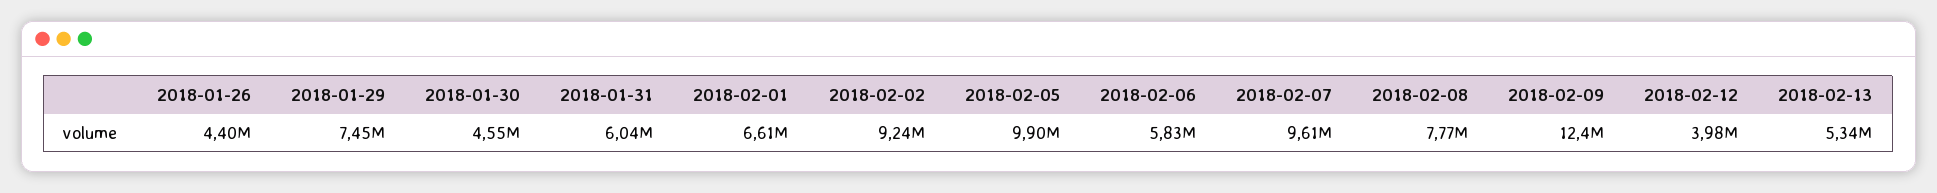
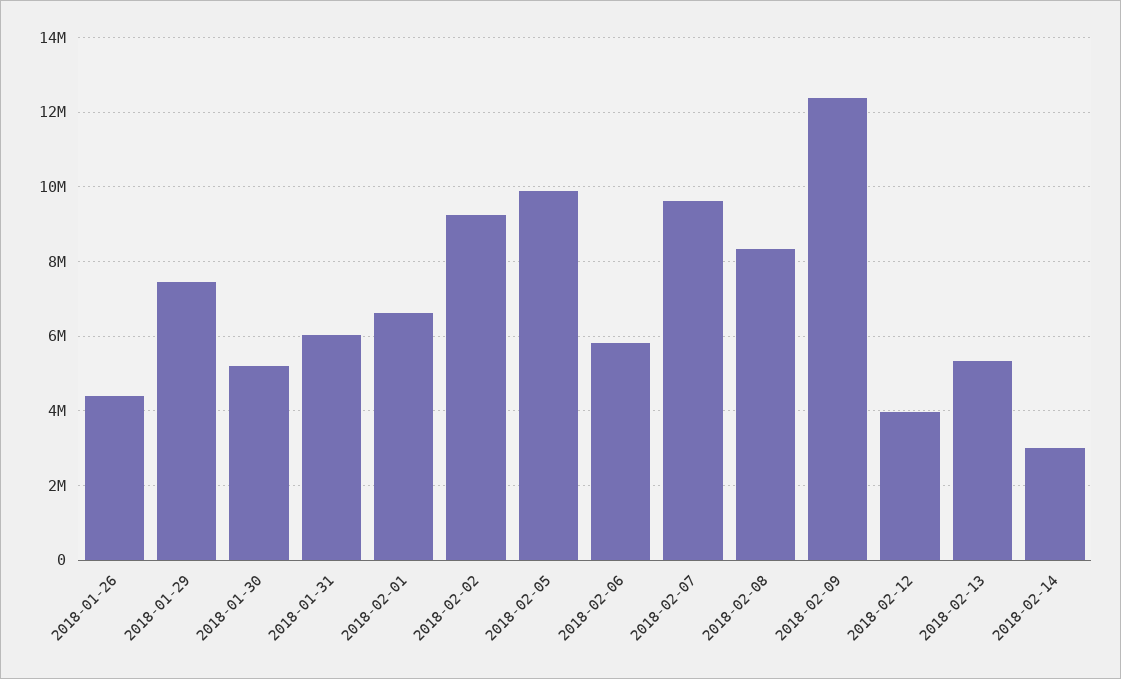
2018-01-30: 4550000 -> 5200000
2018-02-08: 7770000 -> 8400000
2018-02-14: none -> 3000000

